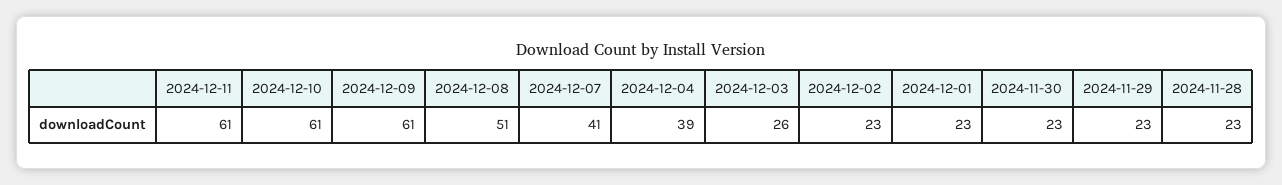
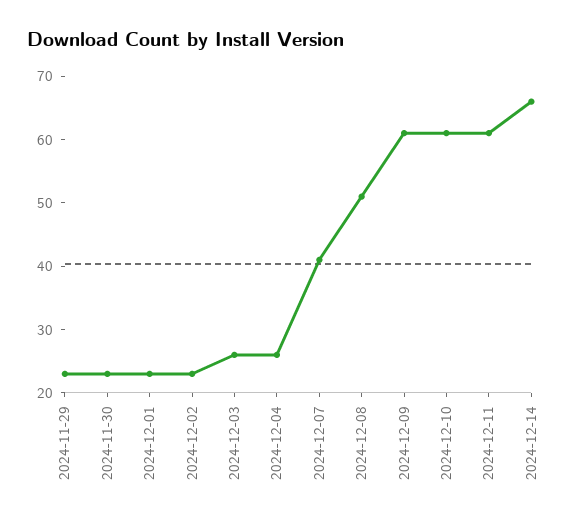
2024-12-04: 39 -> 25
2024-11-28: 23 -> none
2024-12-14: none -> 65

